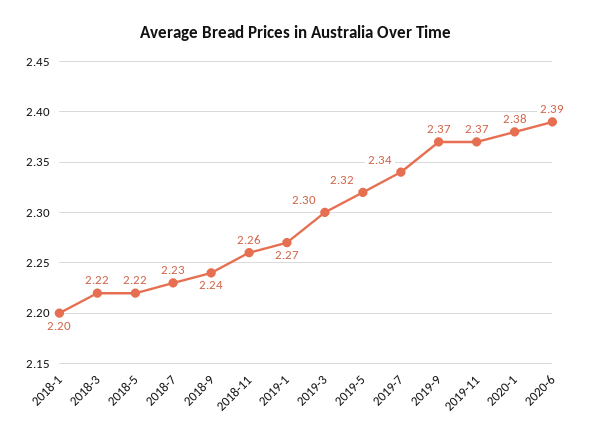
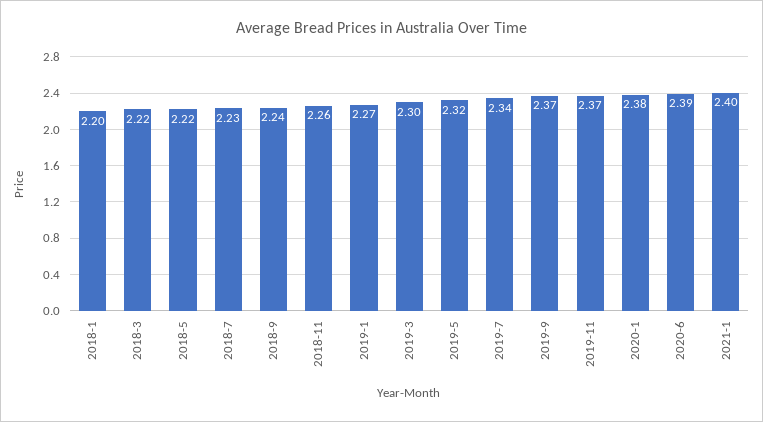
2021-1: none -> 2.4

